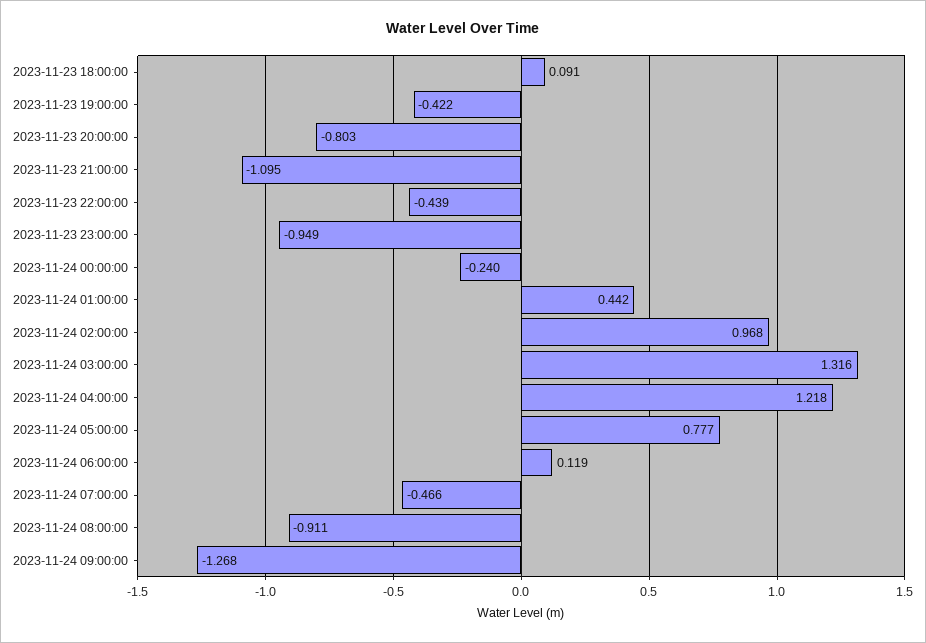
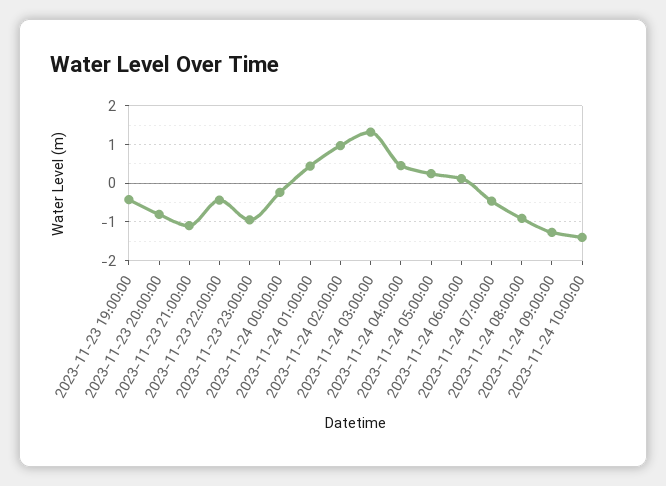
2023-11-23 18:00:00: 0.091 -> none
2023-11-24 04:00:00: 1.218 -> 0.4
2023-11-24 05:00:00: 0.777 -> 0.2
2023-11-24 10:00:00: none -> -1.4

